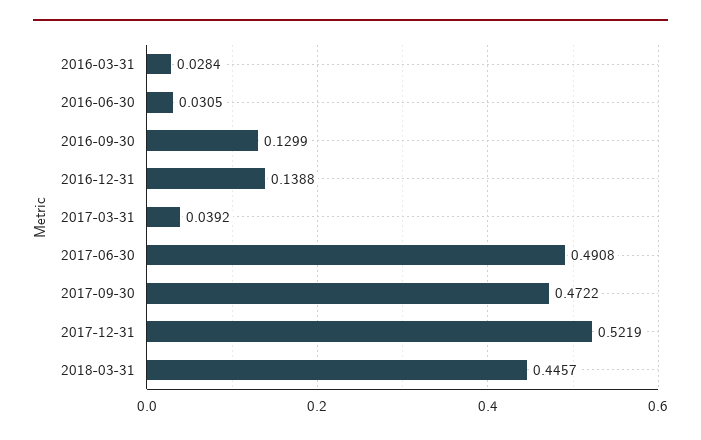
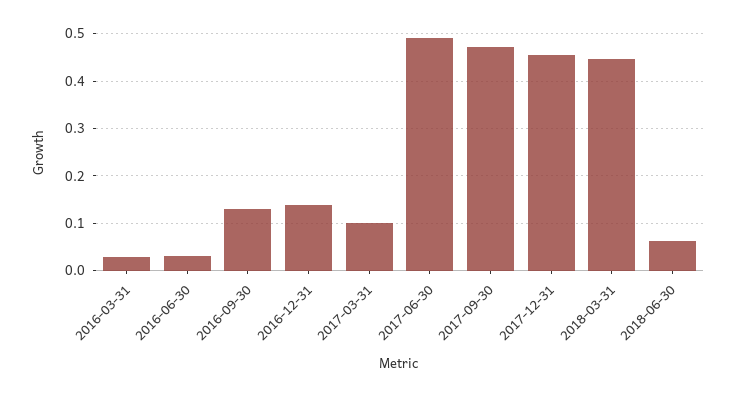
2017-03-31: 0.0392 -> 0.1
2017-12-31: 0.5219 -> 0.46
2018-06-30: none -> 0.06

